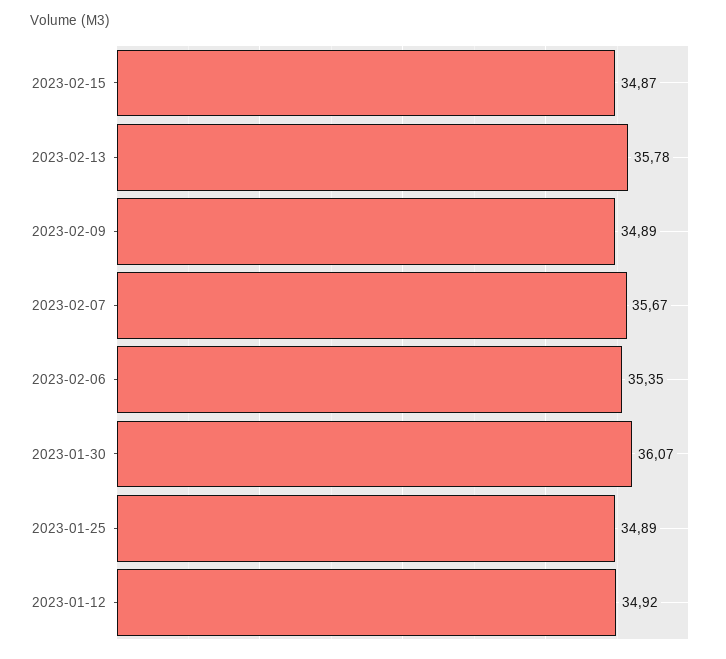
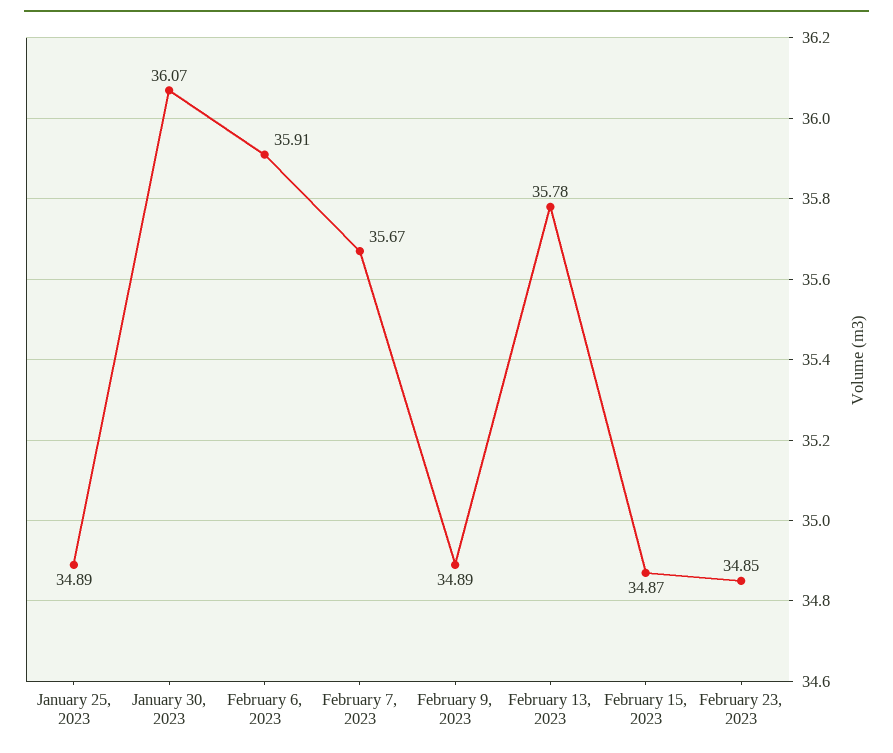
2023-02-06: 35.35 -> 35.91
2023-01-12: 34.92 -> none
February 23, 2023: none -> 34.85

